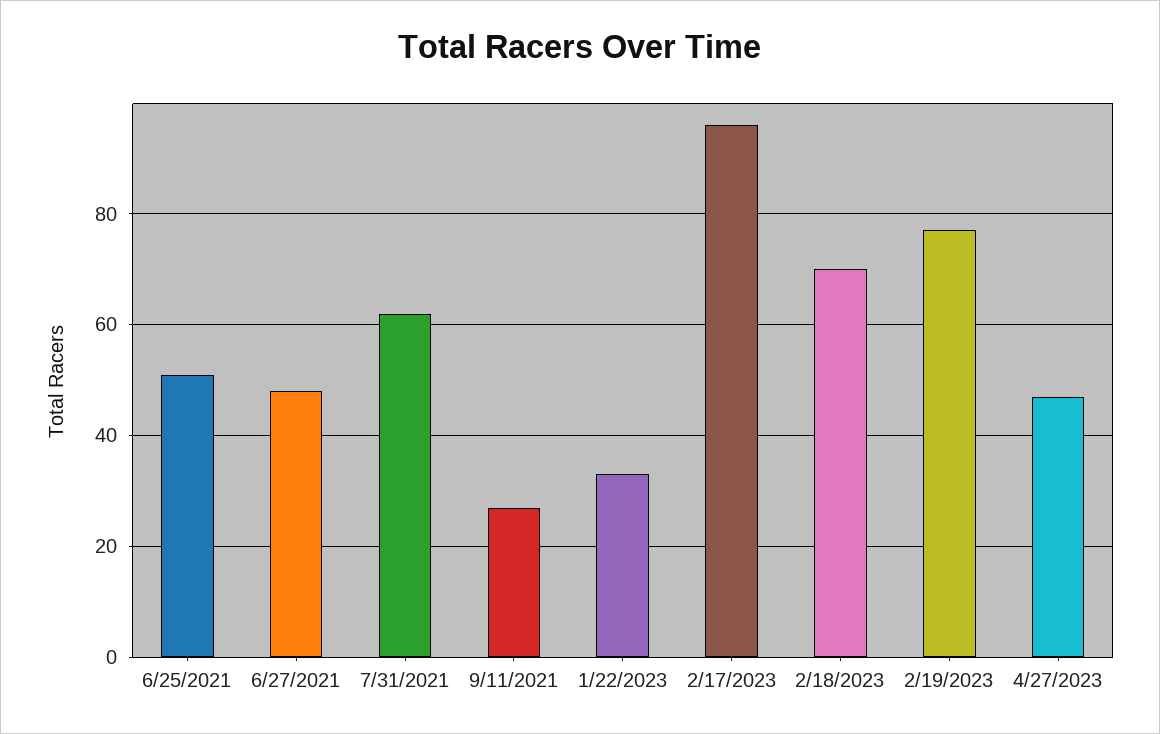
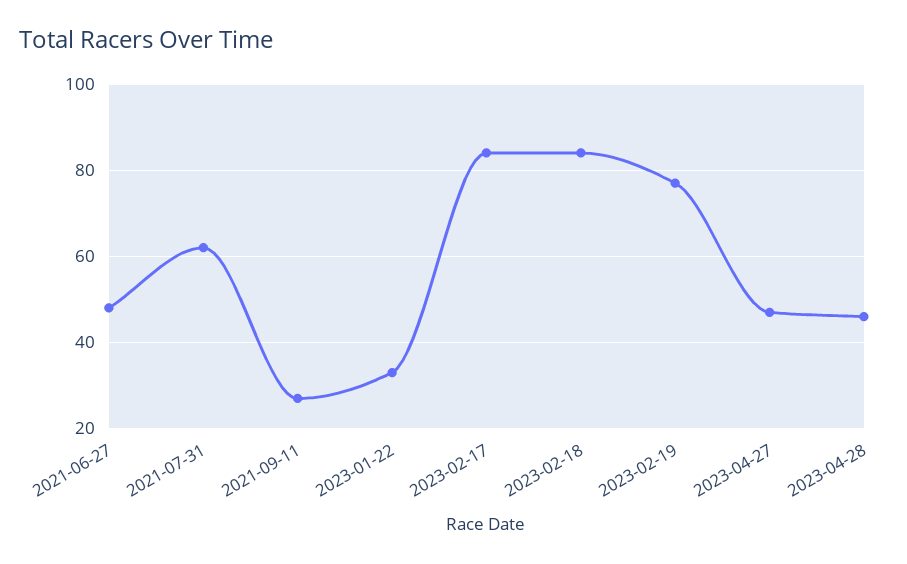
6/25/2021: 50 -> none
2/17/2023: 95 -> 85
2/18/2023: 70 -> 85
2023-04-28: none -> 45

